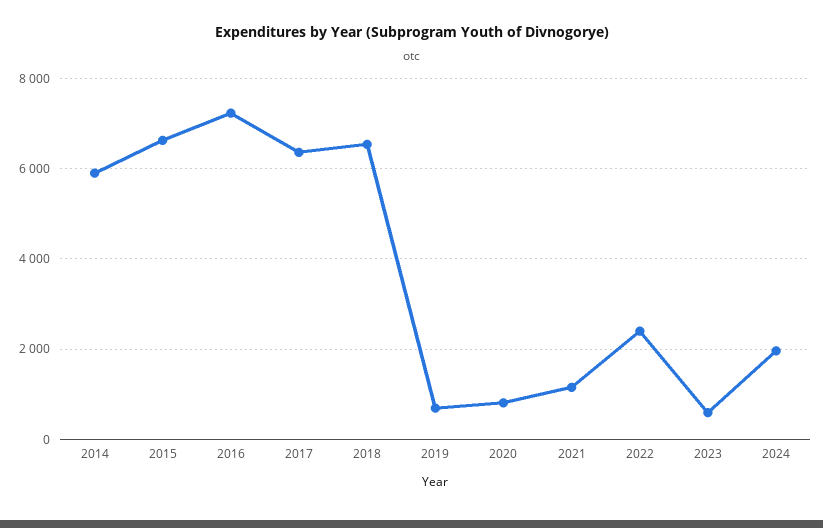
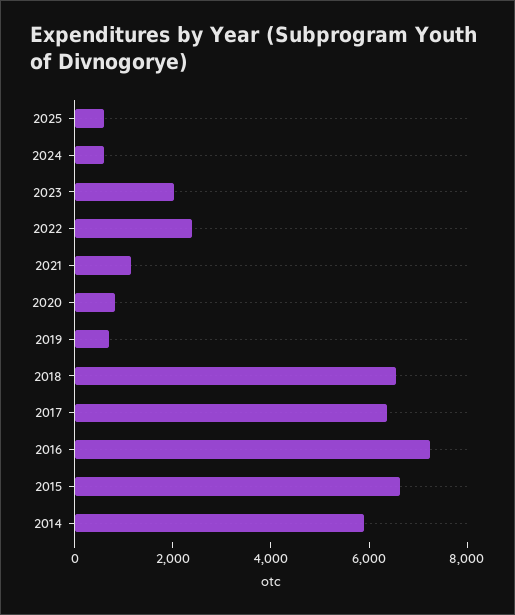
2023: 600 -> 2000
2024: 2000 -> 500
2025: none -> 500

